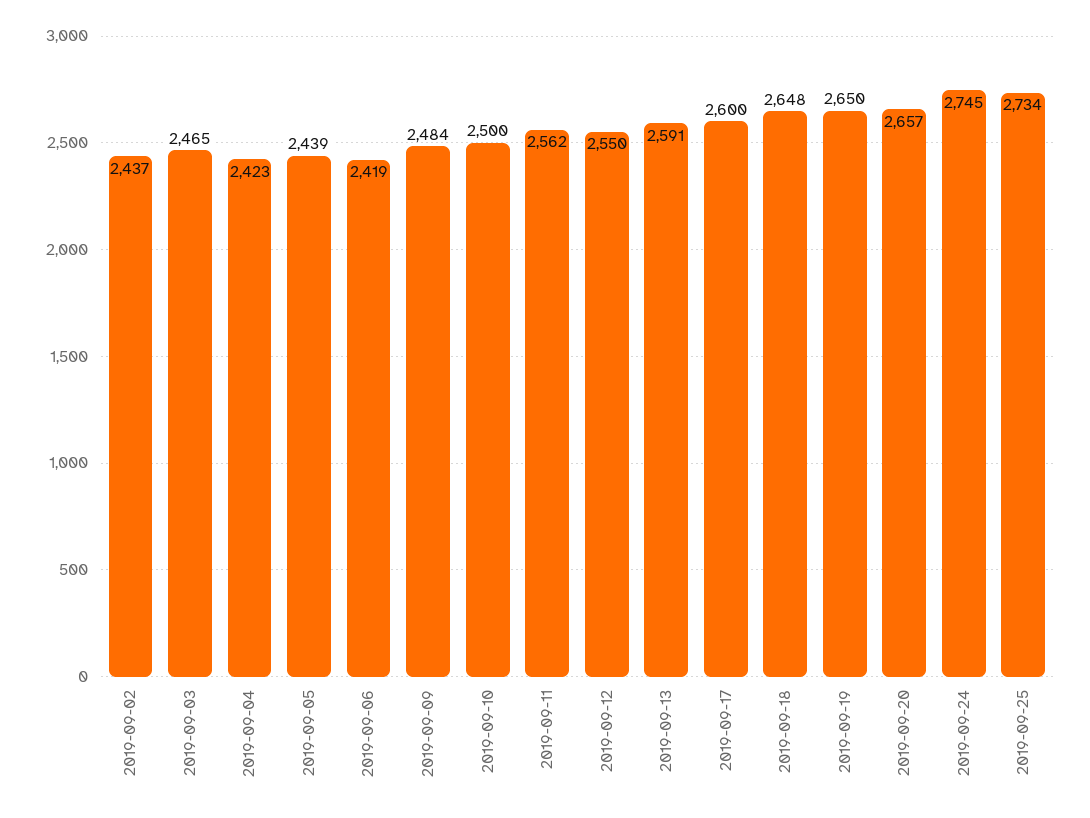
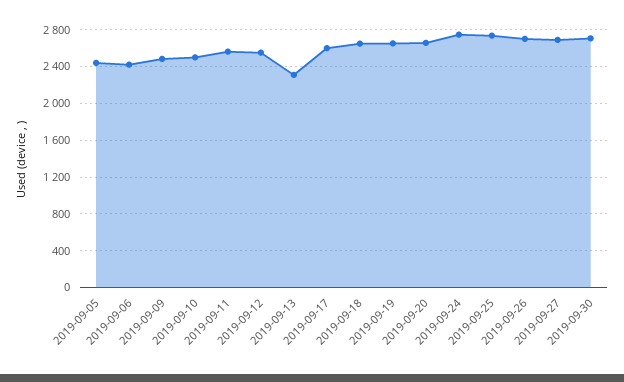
2019-09-02: 2437 -> none
2019-09-03: 2465 -> none
2019-09-04: 2423 -> none
2019-09-13: 2591 -> 2300
2019-09-26: none -> 2700
2019-09-27: none -> 2700
2019-09-30: none -> 2700

